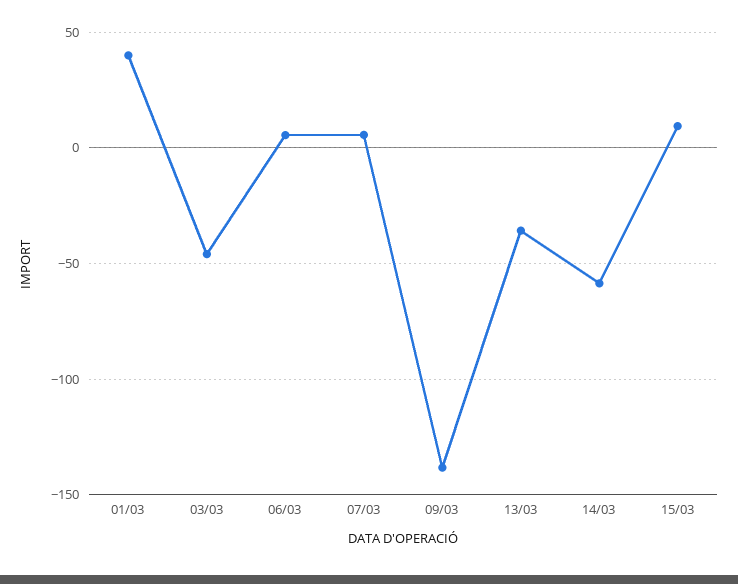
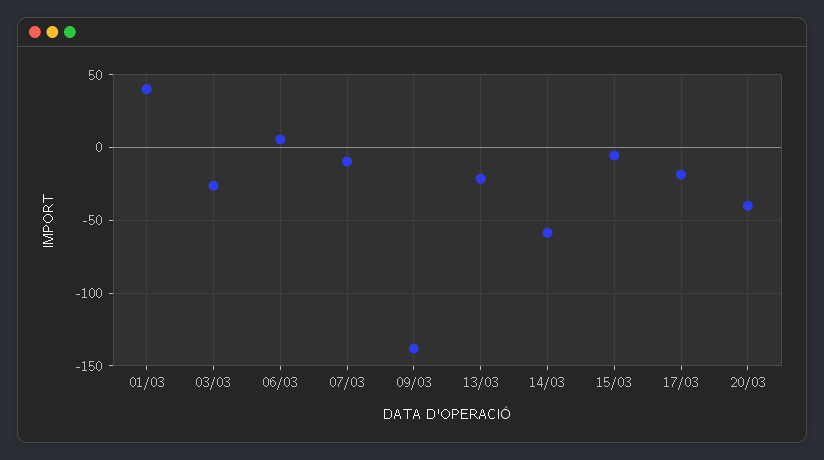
03/03: -45 -> -25
07/03: 5 -> -10
13/03: -35 -> -20
15/03: 10 -> -5
17/03: none -> -20
20/03: none -> -40

